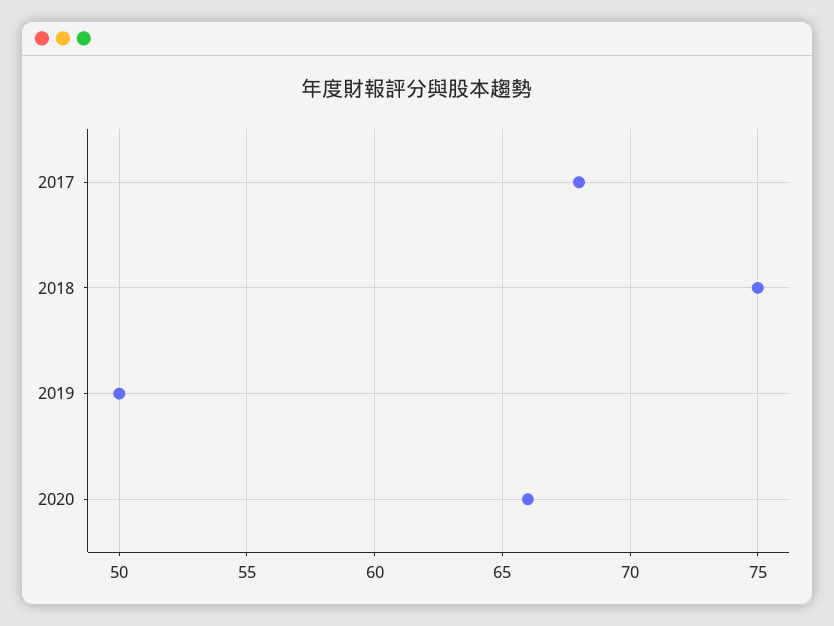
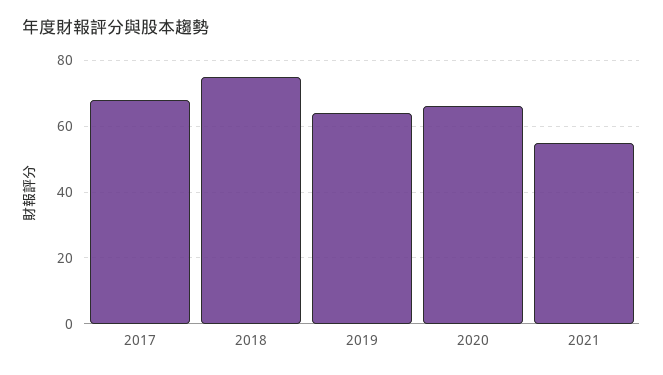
2019: 50 -> 65
2021: none -> 55

